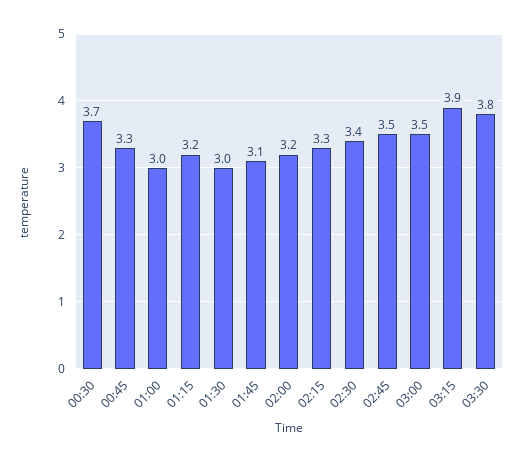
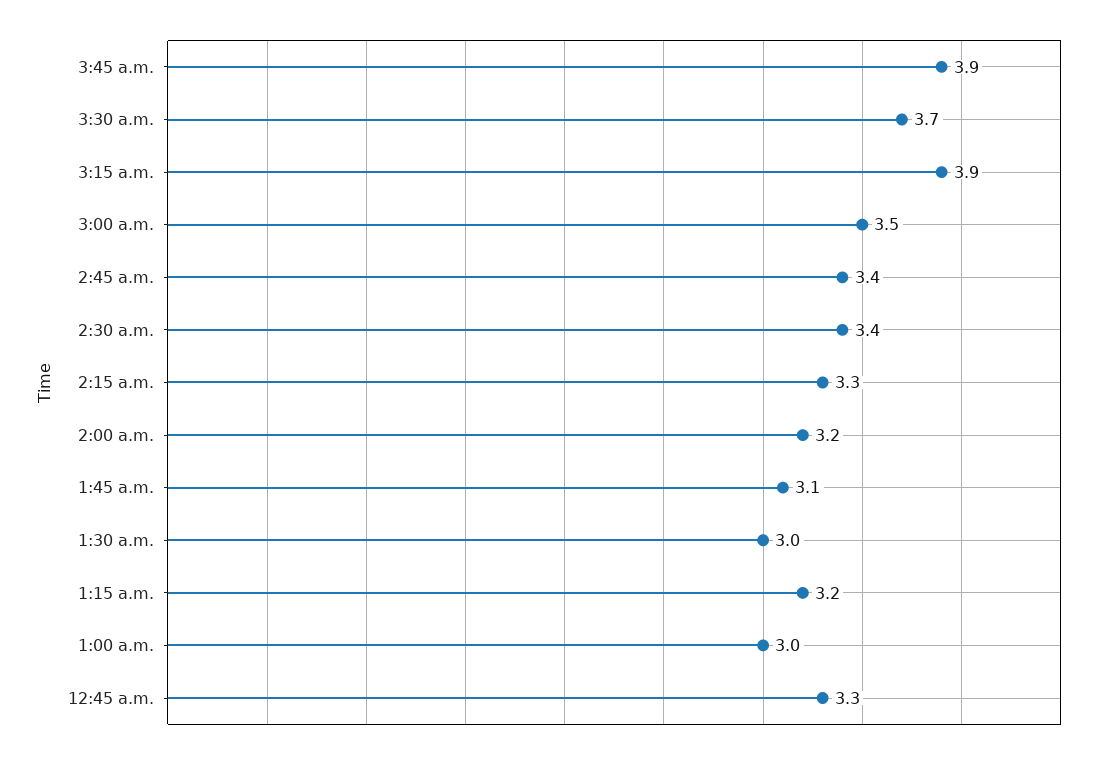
00:30: 3.7 -> none
02:45: 3.5 -> 3.4
03:30: 3.8 -> 3.7
3:45 a.m.: none -> 3.9

